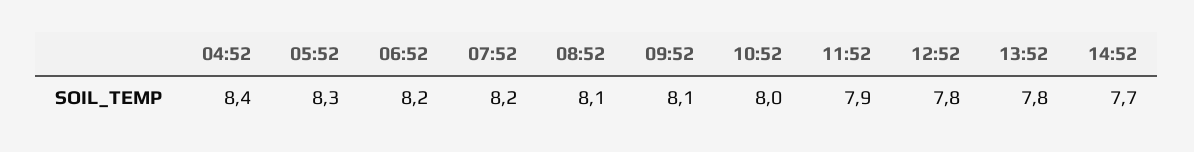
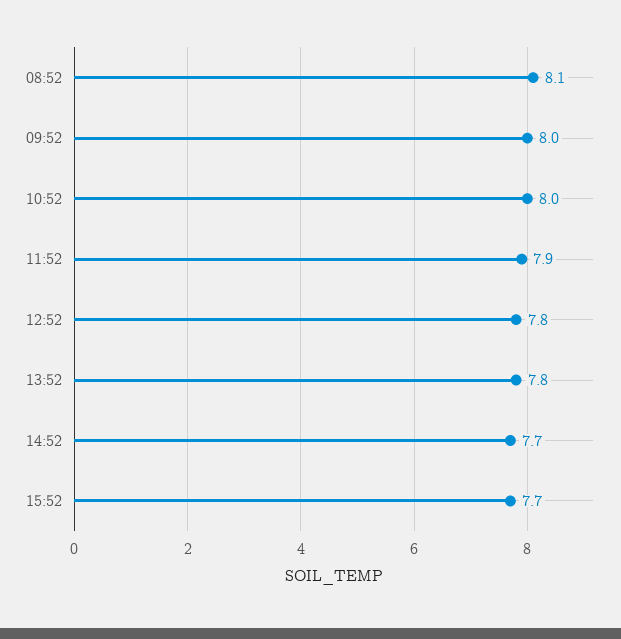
04:52: 8.4 -> none
05:52: 8.3 -> none
06:52: 8.2 -> none
07:52: 8.2 -> none
09:52: 8.1 -> 8
15:52: none -> 7.7

